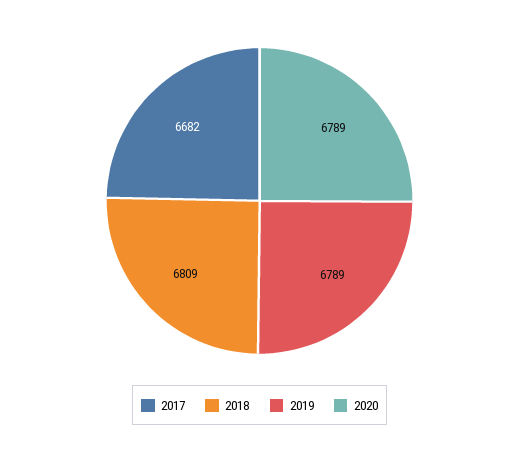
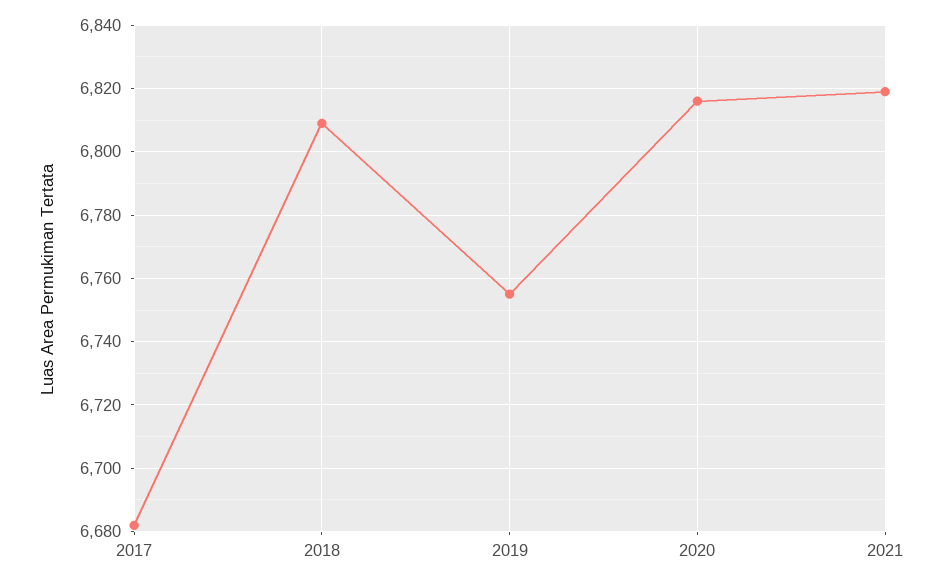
2019: 6789 -> 6755
2020: 6789 -> 6815
2021: none -> 6820

